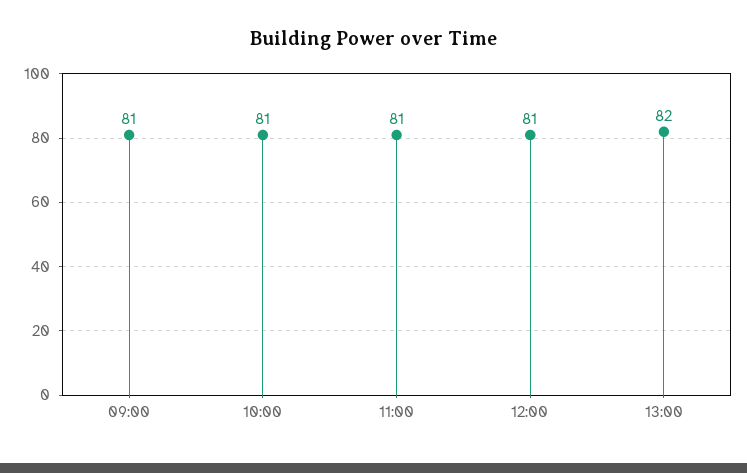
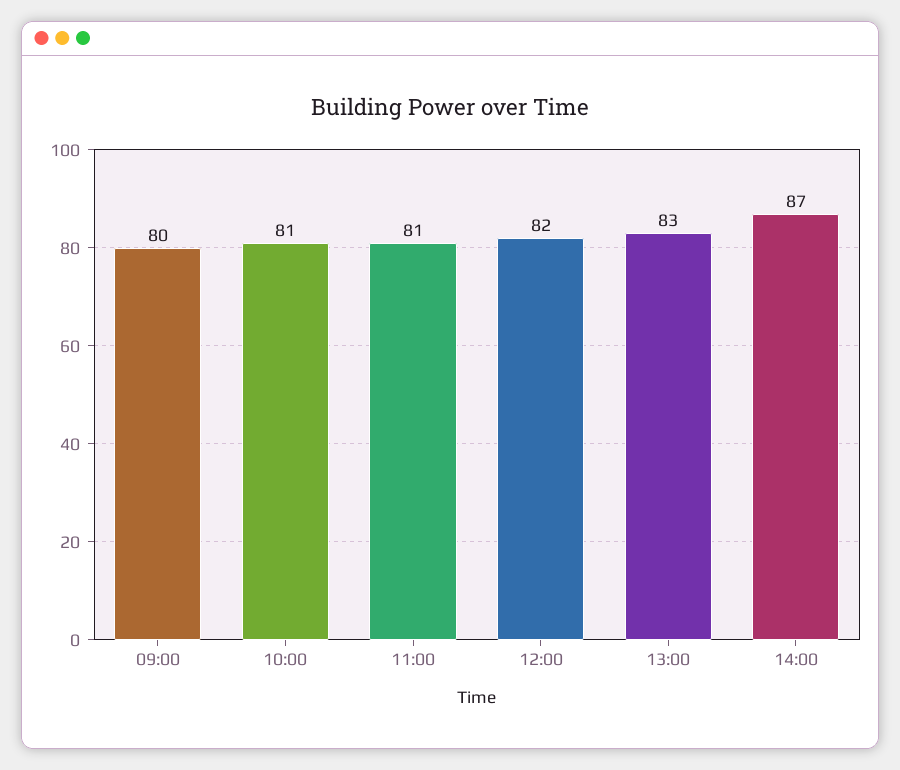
09:00: 81 -> 80
12:00: 81 -> 82
13:00: 82 -> 83
14:00: none -> 87

